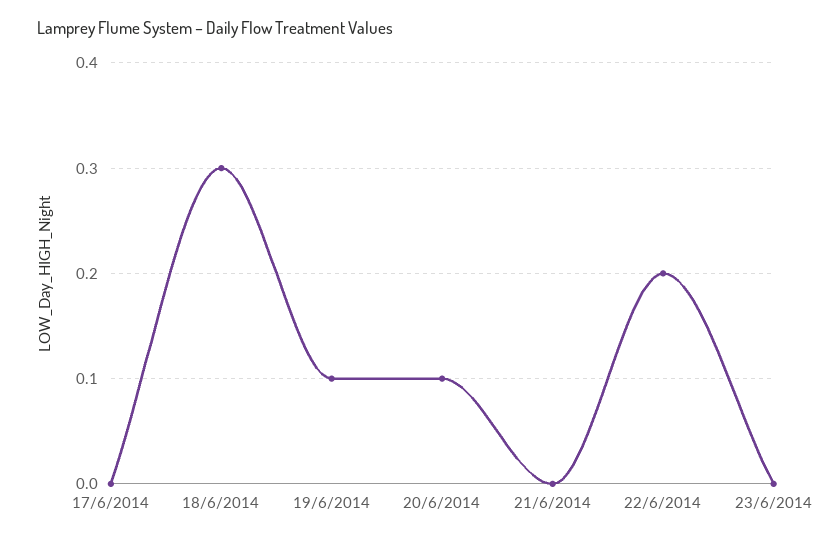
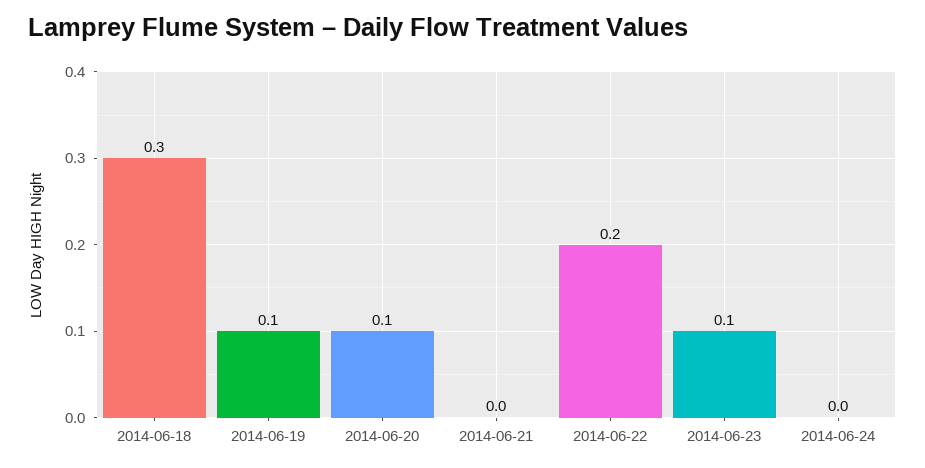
17/6/2014: 0 -> none
23/6/2014: 0 -> 0.1
2014-06-24: none -> 0

